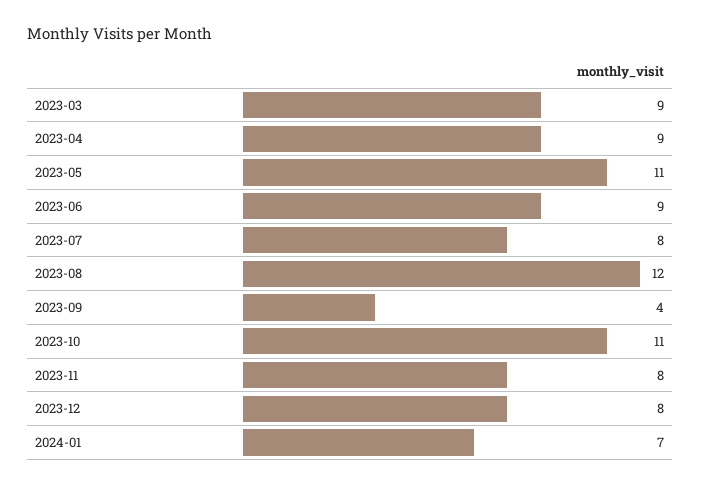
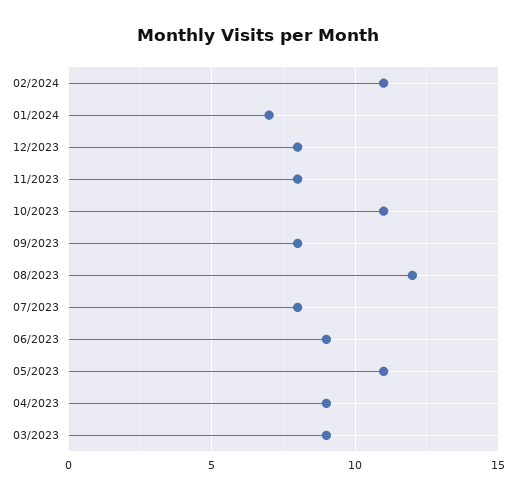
2023-09: 4 -> 8
02/2024: none -> 11

